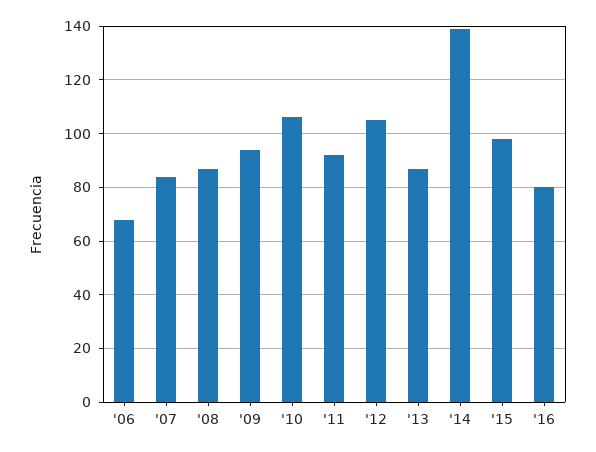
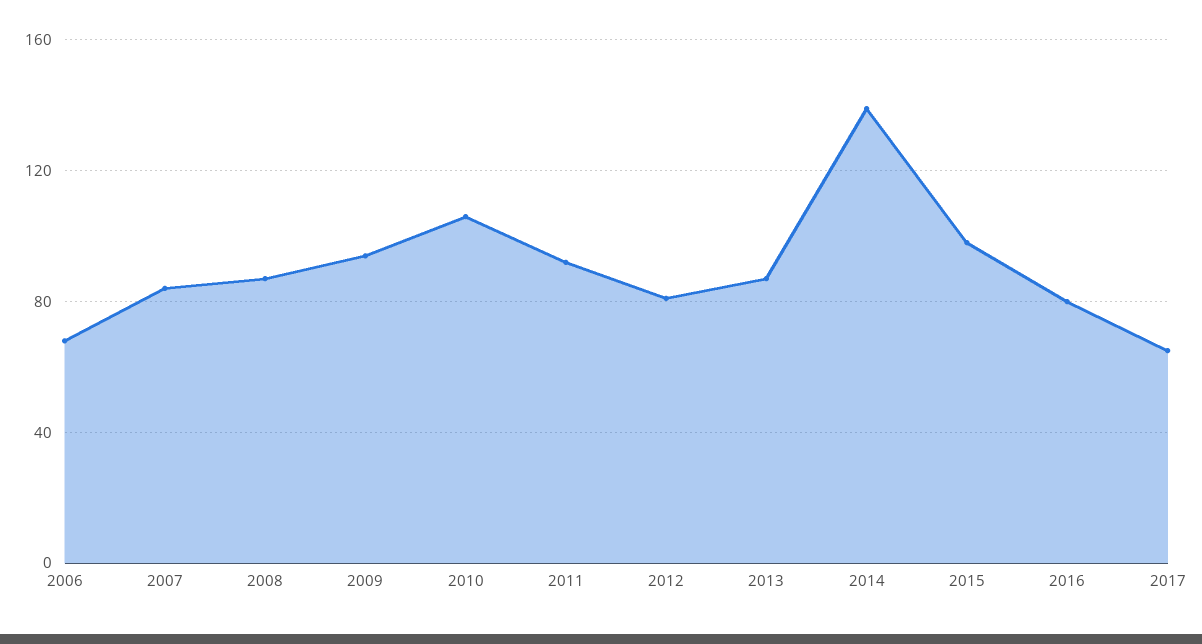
'12: 105 -> 80
2017: none -> 65

